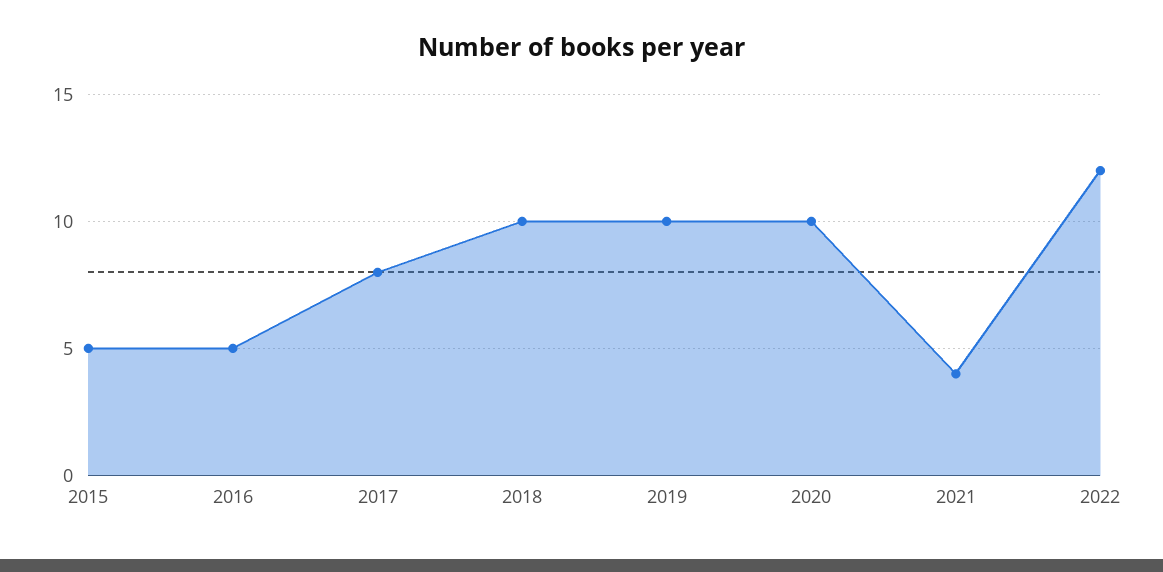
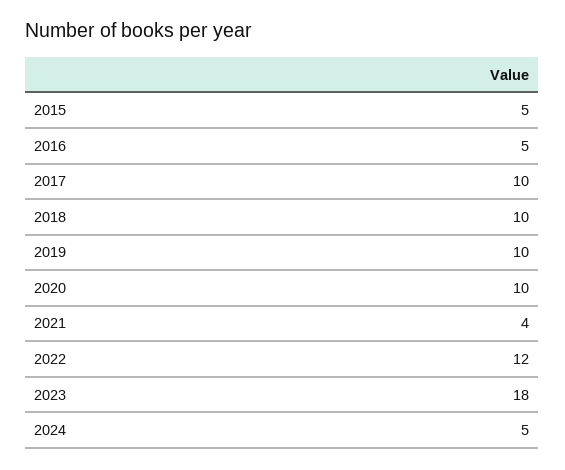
2017: 8 -> 10
2023: none -> 18
2024: none -> 5

